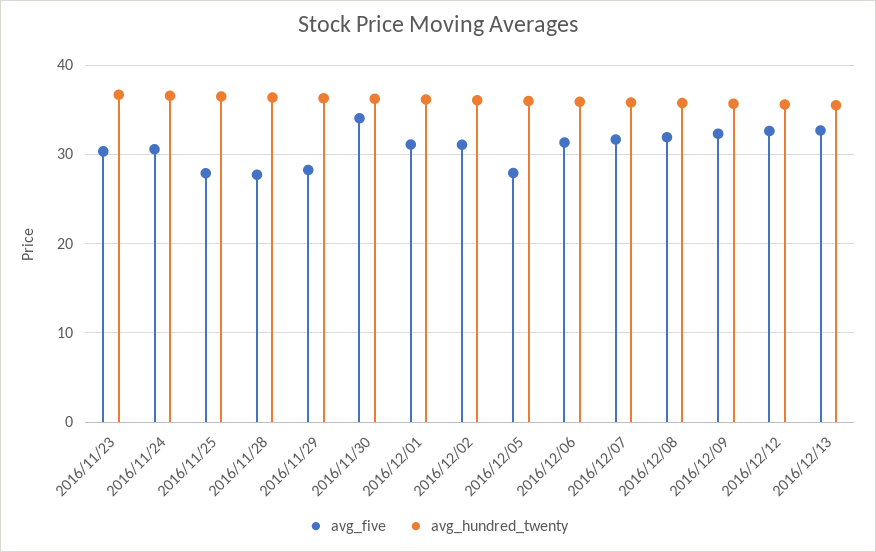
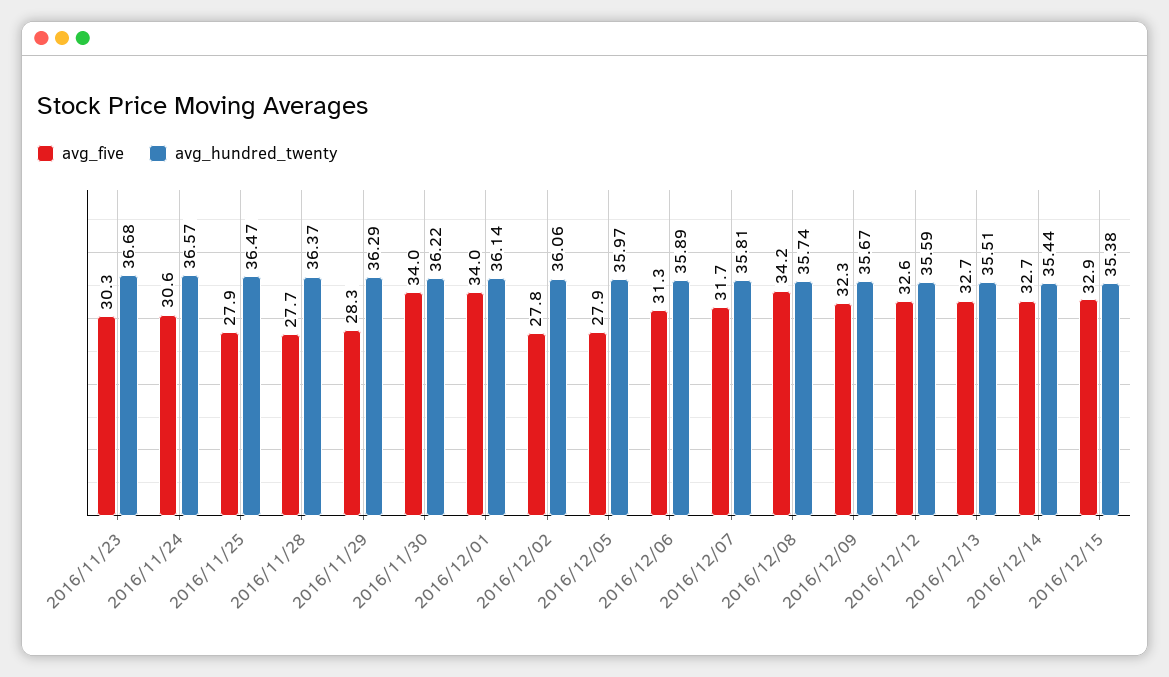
avg_five, 2016/12/01: 31 -> 34
avg_five, 2016/12/02: 31 -> 27.8
avg_five, 2016/12/08: 32 -> 34.2
avg_five, 2016/12/14: none -> 32.7
avg_hundred_twenty, 2016/12/14: none -> 35.44
avg_five, 2016/12/15: none -> 32.9
avg_hundred_twenty, 2016/12/15: none -> 35.38

